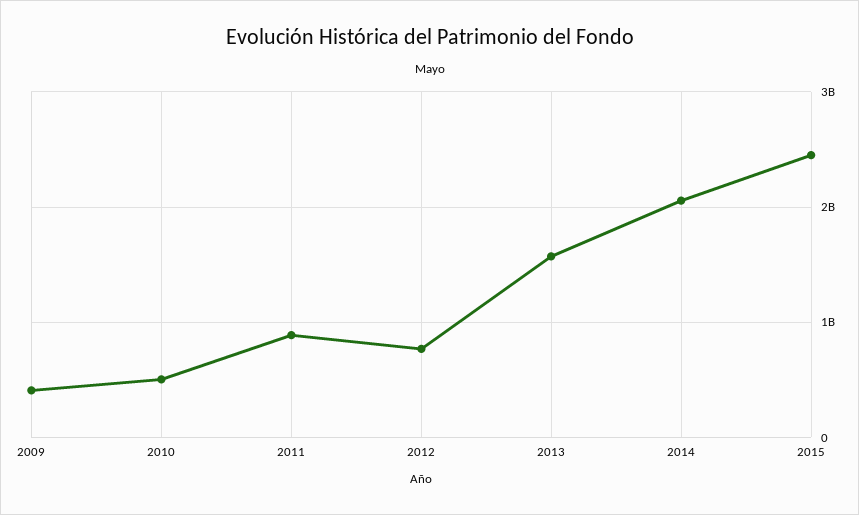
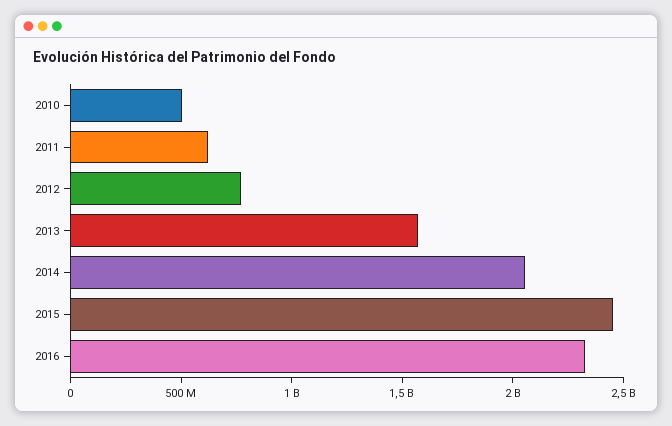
2009: 400000000 -> none
2011: 900000000 -> 600000000
2016: none -> 2300000000

